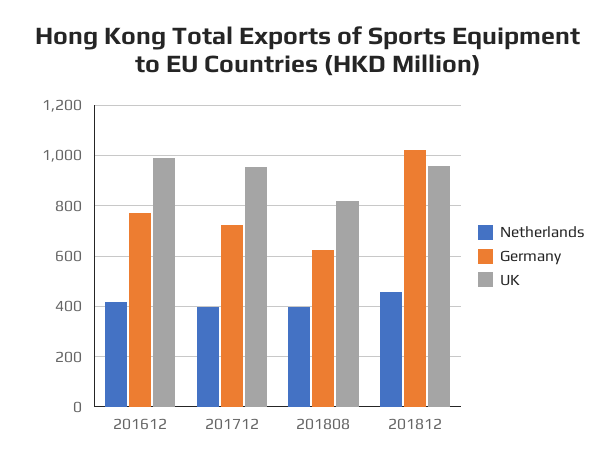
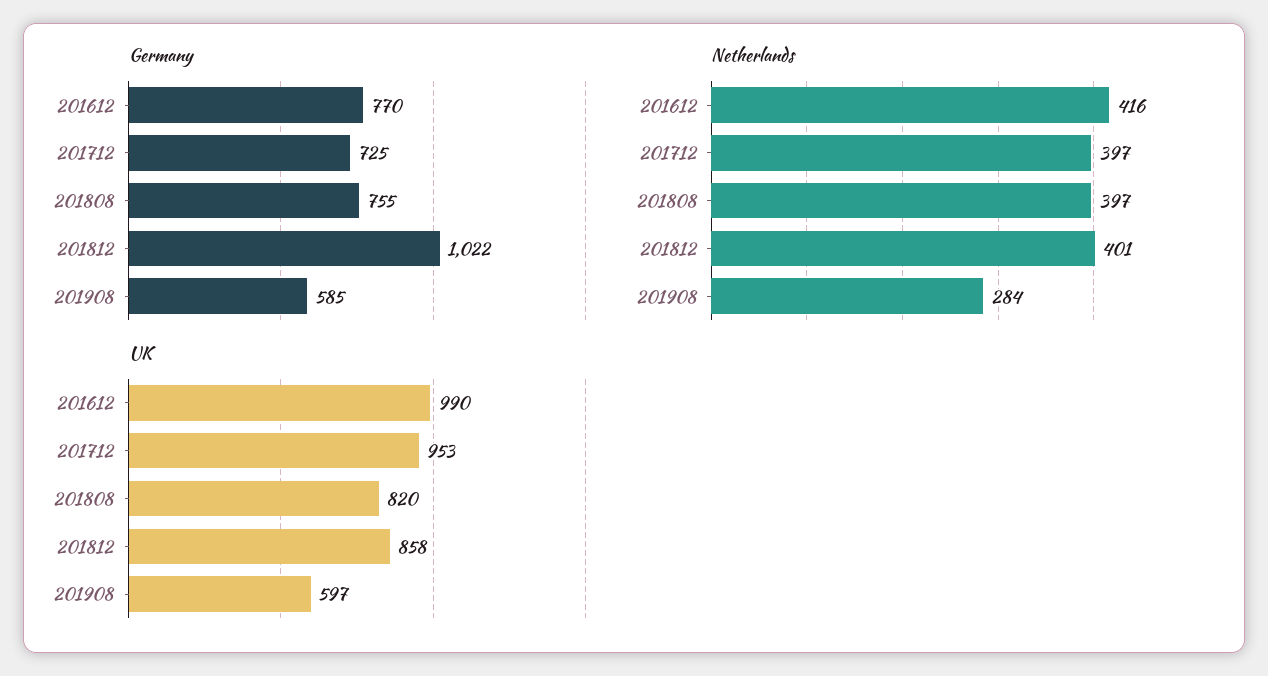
Germany, 201808: 625 -> 755
Netherlands, 201812: 450 -> 401
UK, 201812: 950 -> 858
Germany, 201908: none -> 585
Netherlands, 201908: none -> 284
UK, 201908: none -> 597

